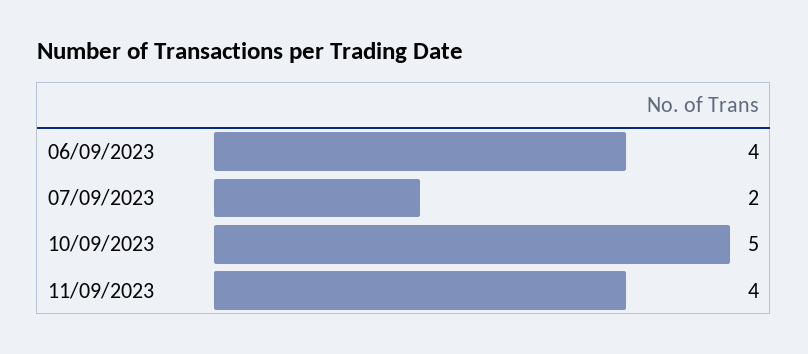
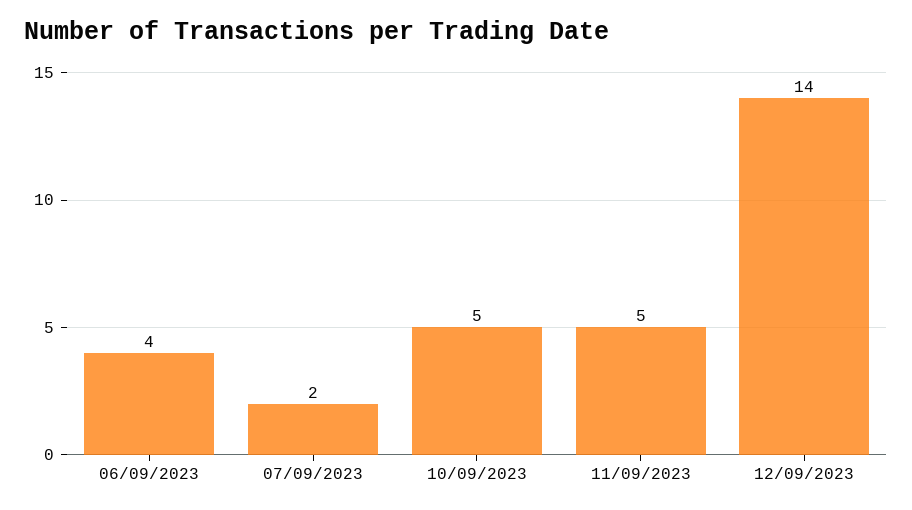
11/09/2023: 4 -> 5
12/09/2023: none -> 14

